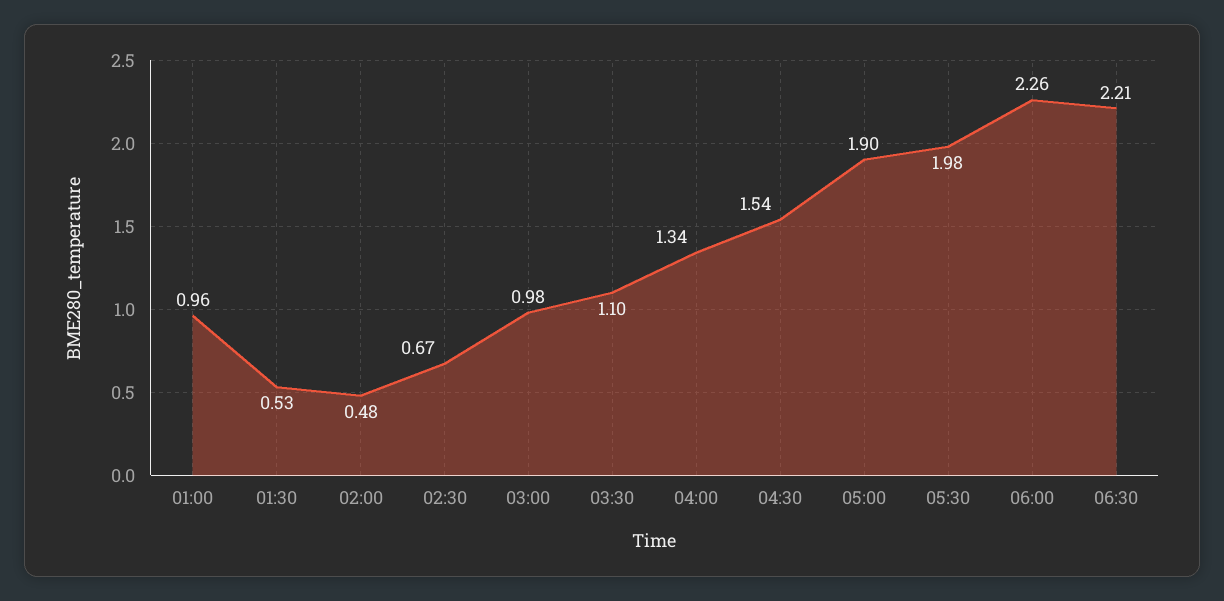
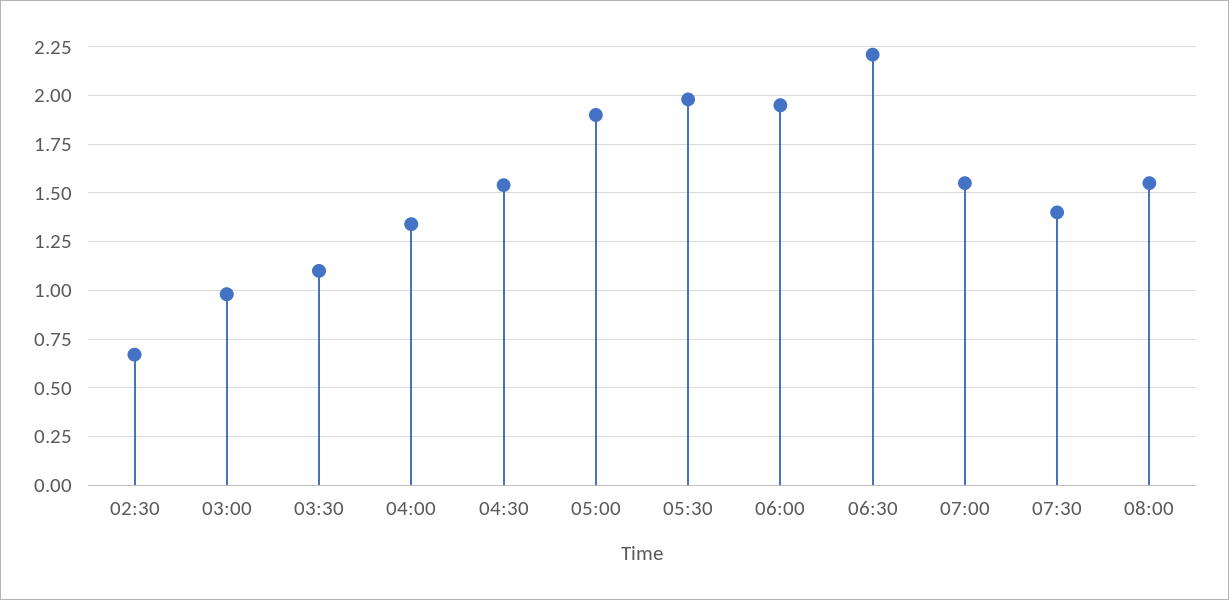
01:00: 0.96 -> none
01:30: 0.53 -> none
02:00: 0.48 -> none
06:00: 2.26 -> 1.95
07:00: none -> 1.55
07:30: none -> 1.4
08:00: none -> 1.55

